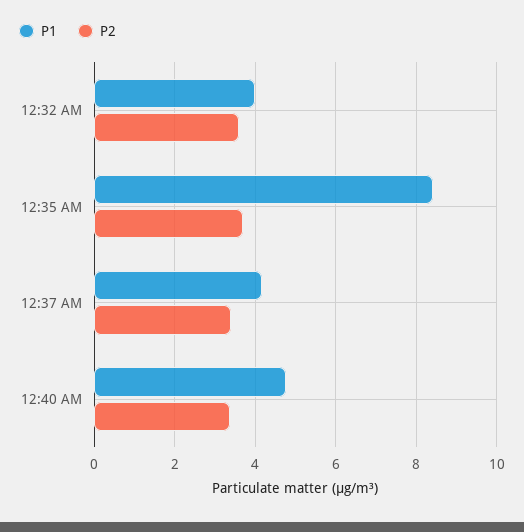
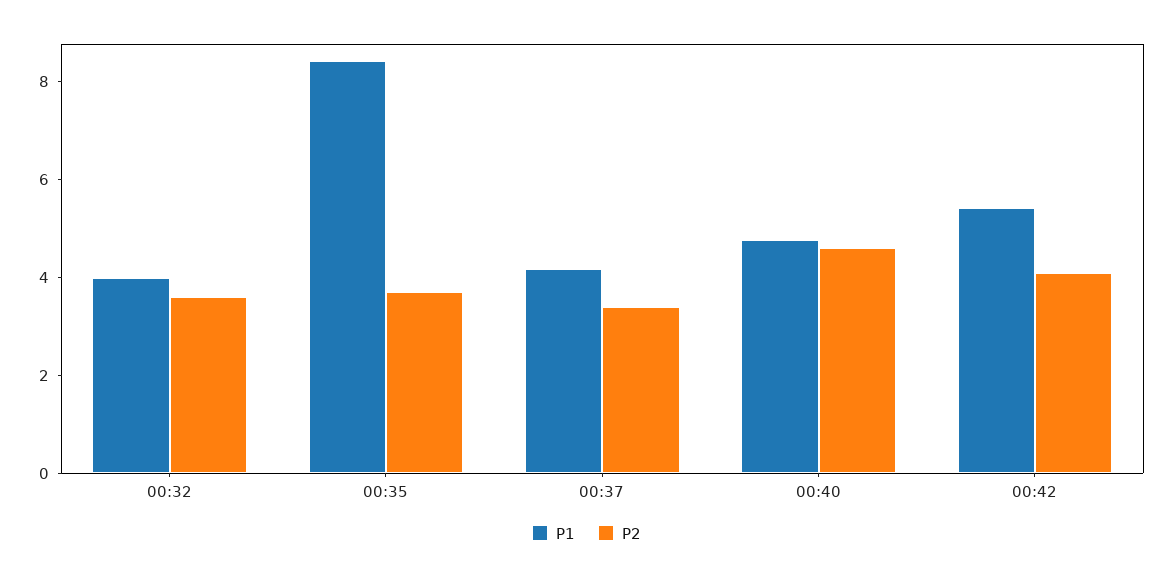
P2, 12:40 AM: 3.4 -> 4.5
P1, 00:42: none -> 5.5
P2, 00:42: none -> 4

